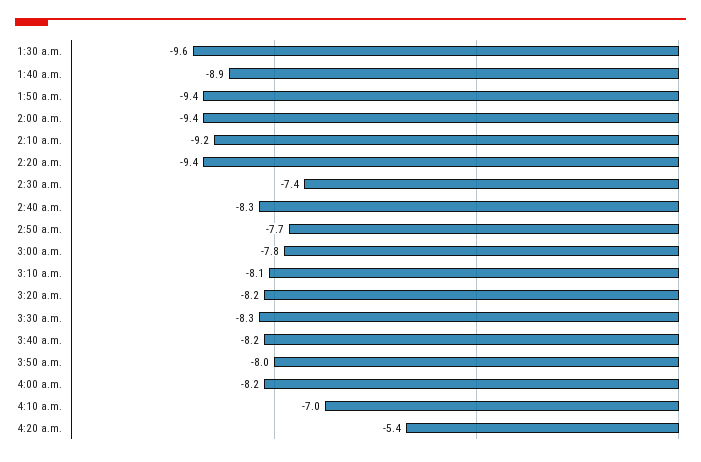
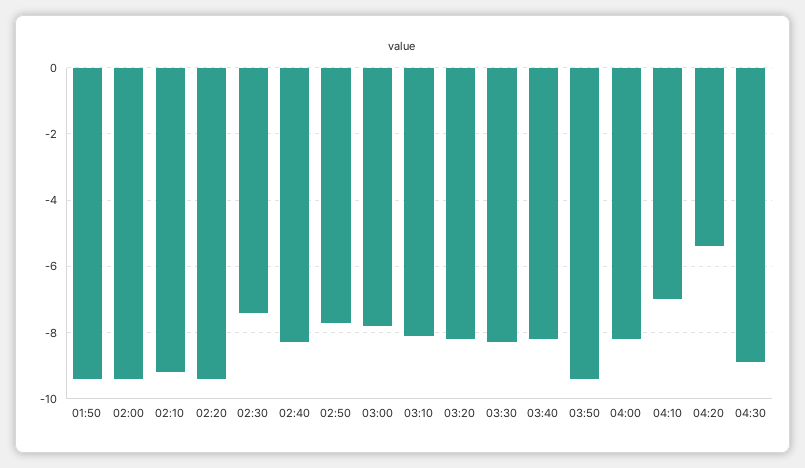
1:30 a.m.: -9.6 -> none
1:40 a.m.: -8.9 -> none
3:50 a.m.: -8 -> -9.5
04:30: none -> -9

